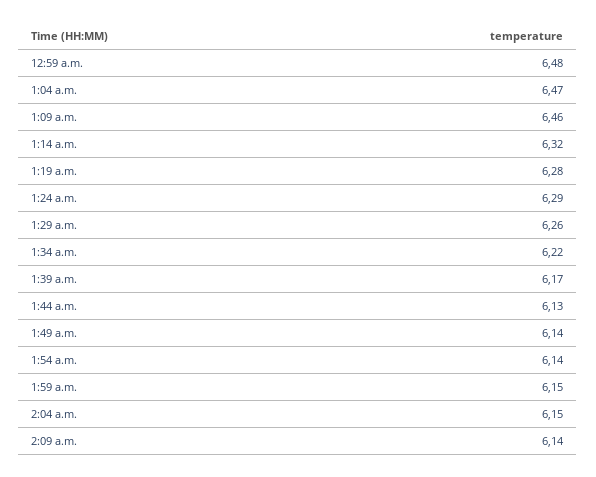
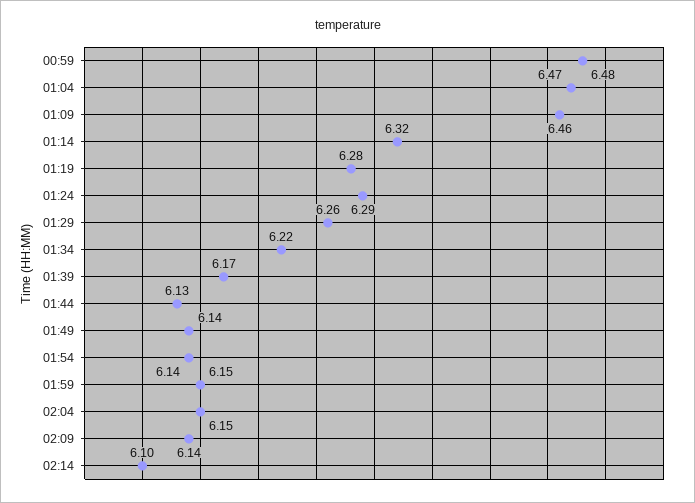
02:14: none -> 6.1

